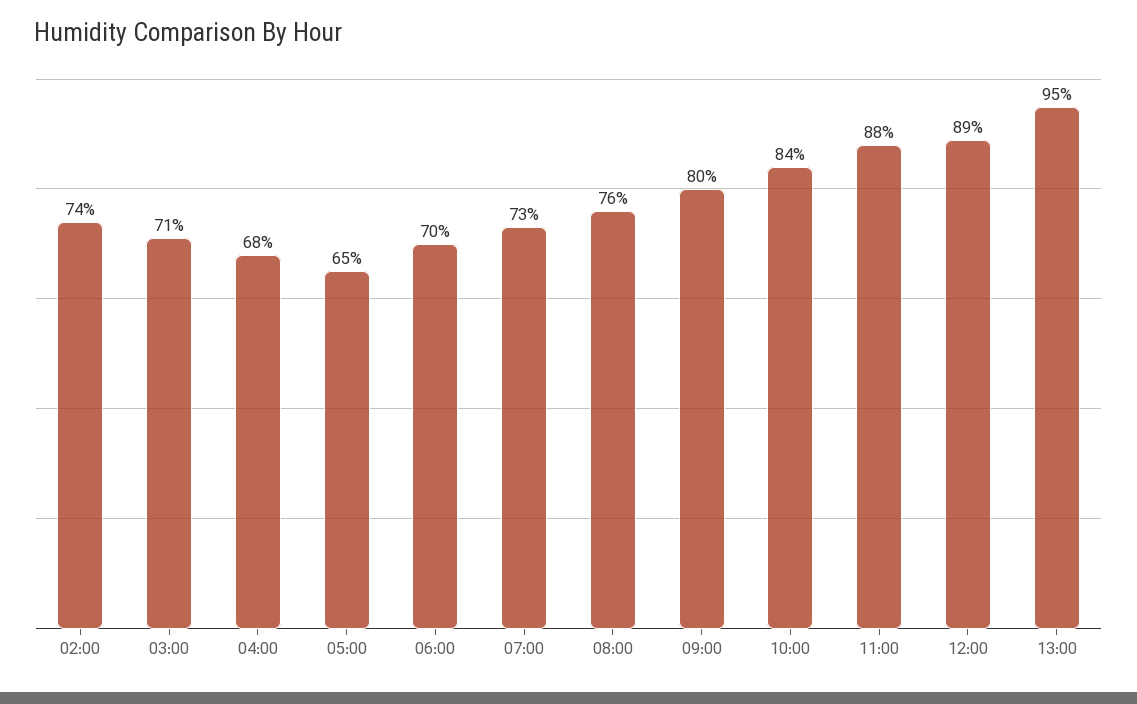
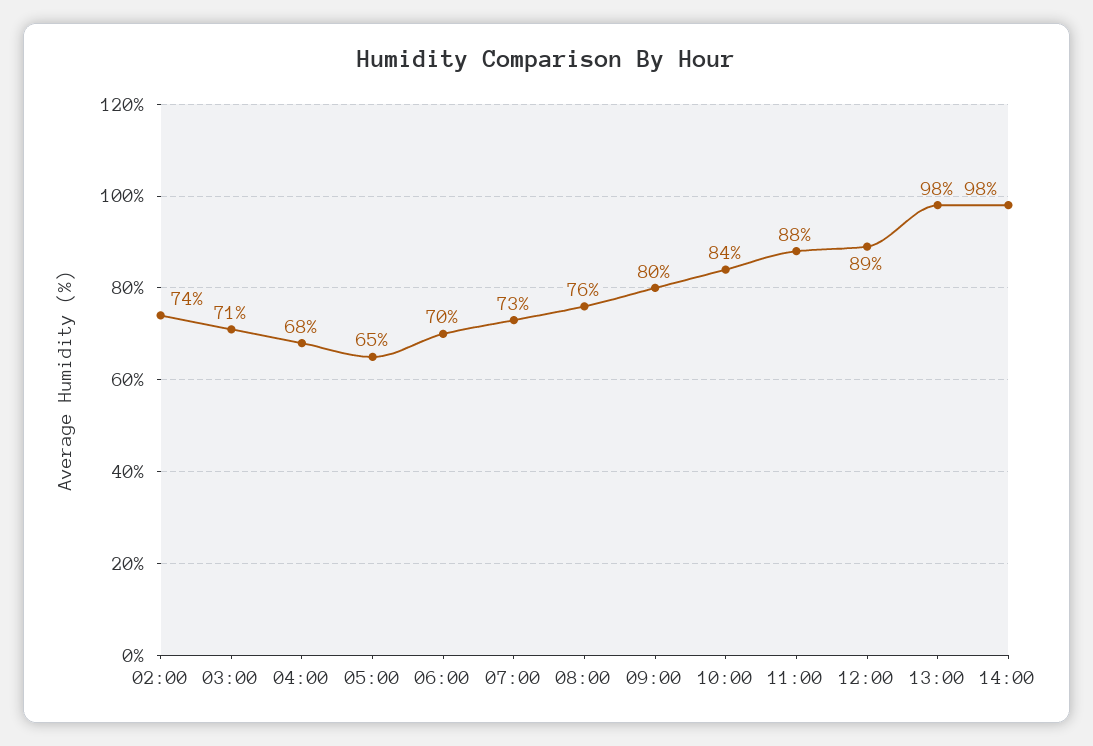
13:00: 95 -> 98
14:00: none -> 98

